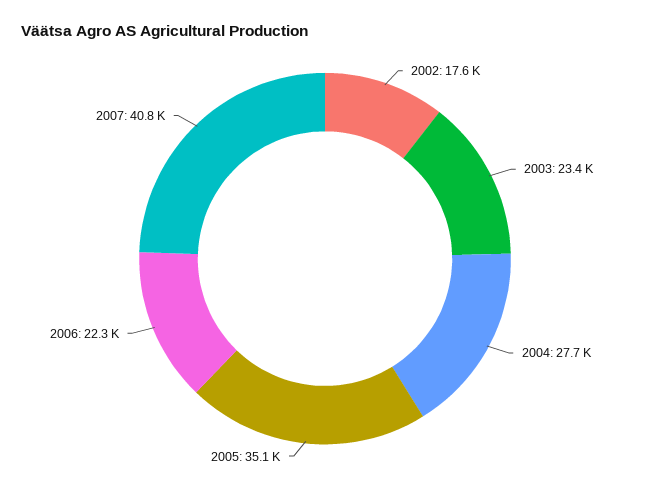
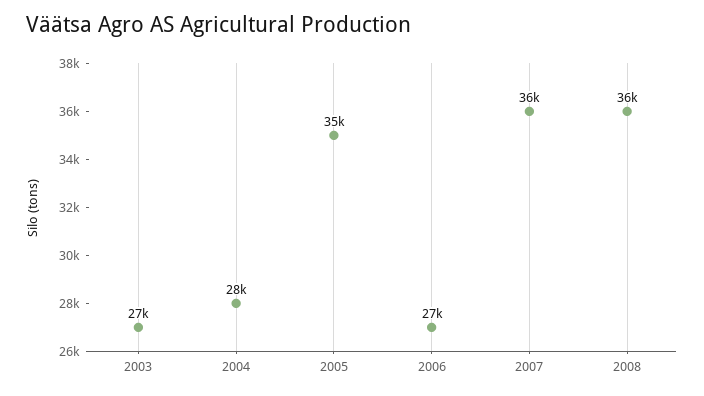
2002: 17600 -> none
2003: 23400 -> 27000
2006: 22300 -> 27000
2007: 40800 -> 36000
2008: none -> 36000

